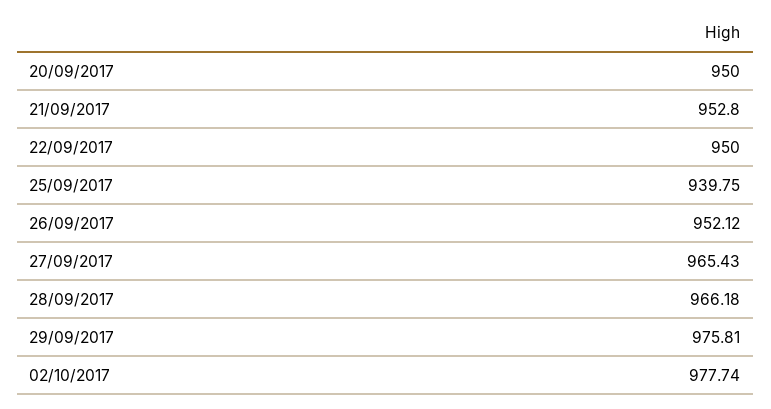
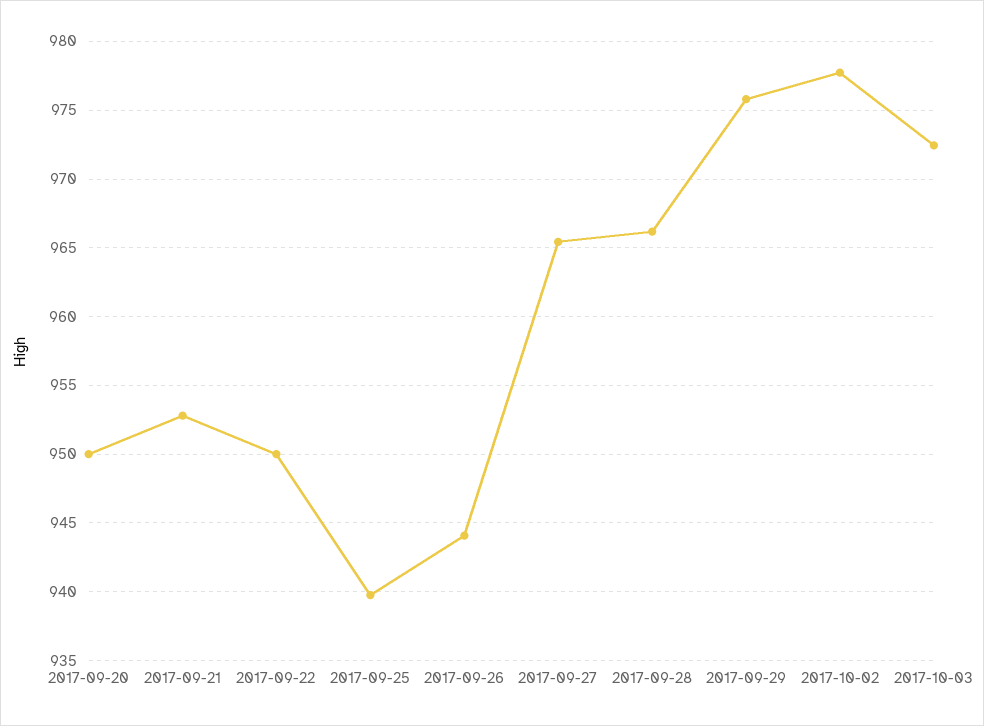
26/09/2017: 952.12 -> 944
2017-10-03: none -> 972.5

